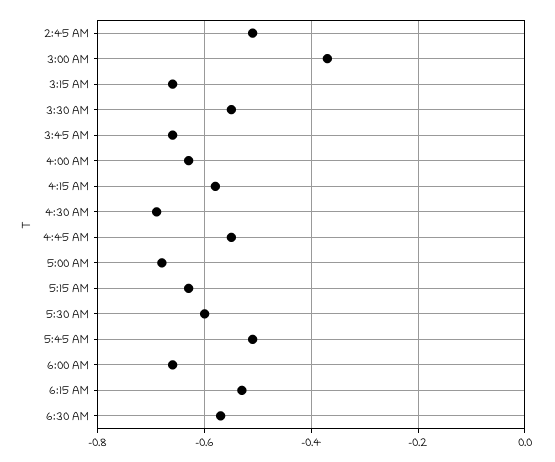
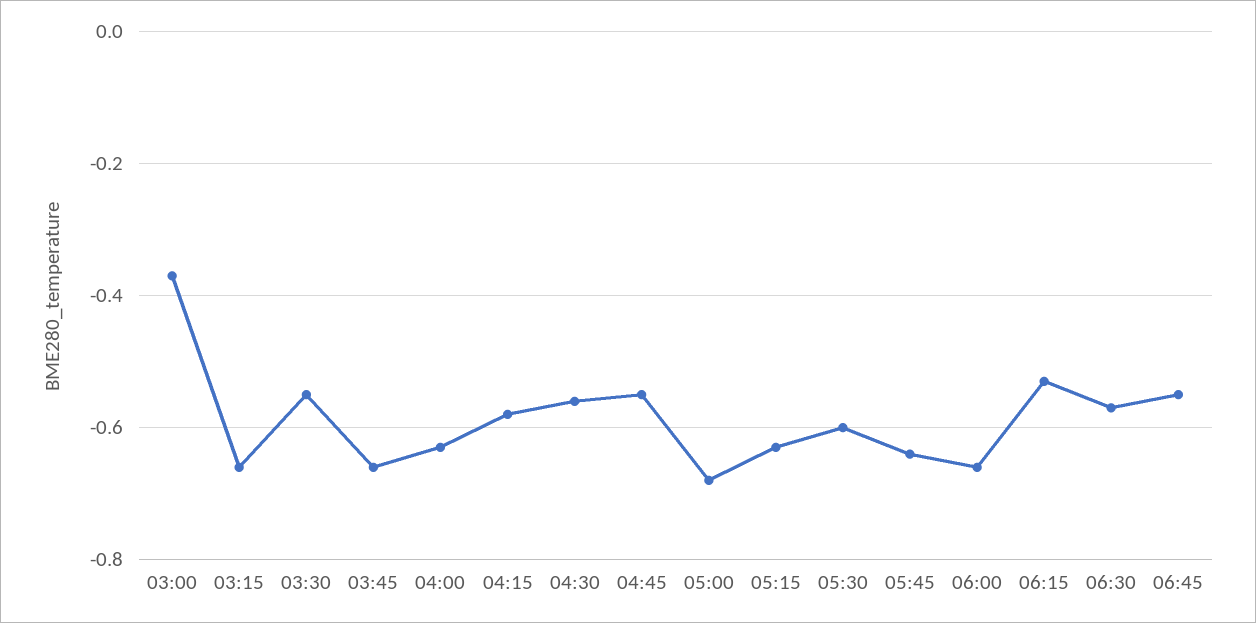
2:45 AM: -0.5 -> none
4:30 AM: -0.7 -> -0.55
5:45 AM: -0.5 -> -0.65
06:45: none -> -0.55

